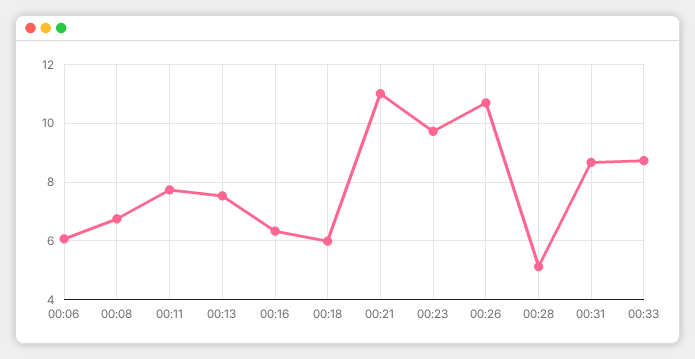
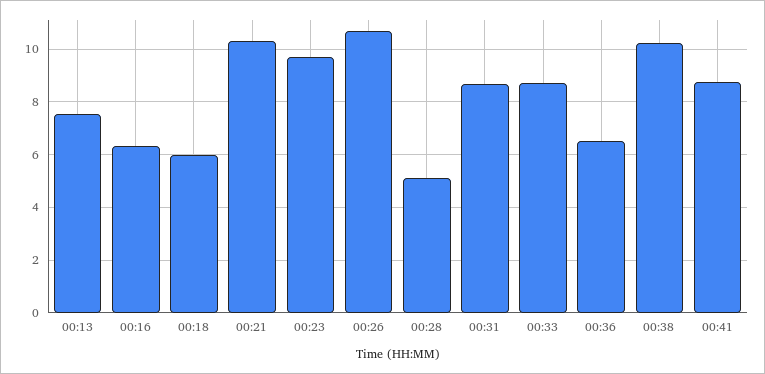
00:06: 6 -> none
00:08: 6.75 -> none
00:11: 7.75 -> none
00:21: 11 -> 10.25
00:36: none -> 6.5
00:38: none -> 10.25
00:41: none -> 8.75

